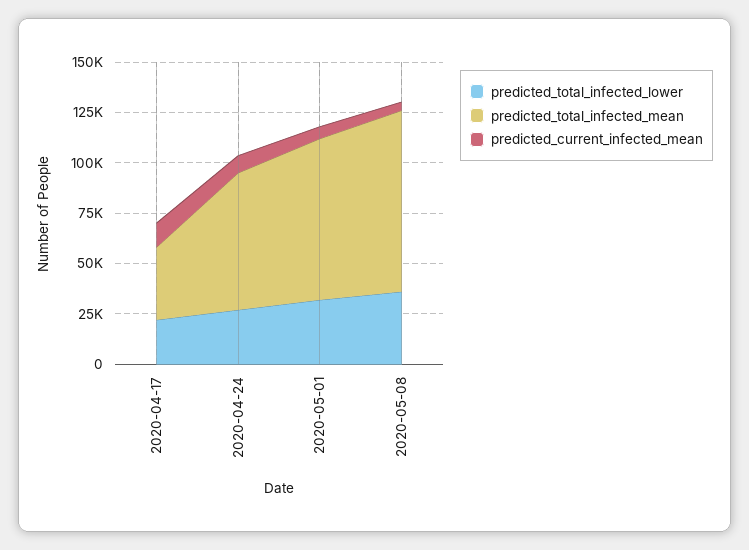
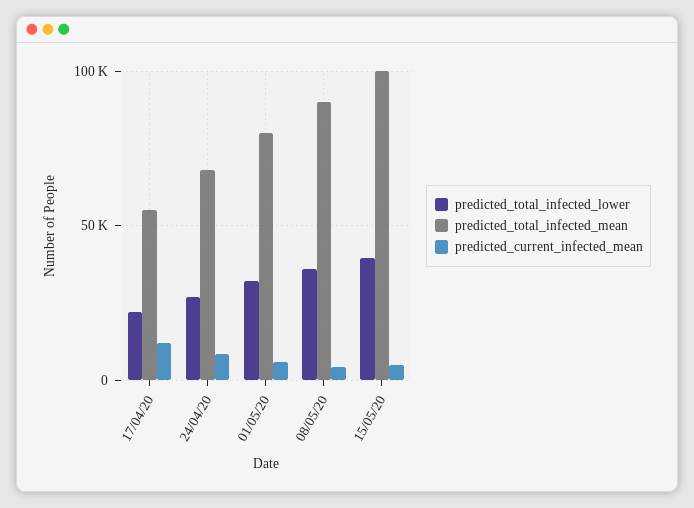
predicted_total_infected_mean, 2020-04-17: 35000 -> 55000
predicted_total_infected_lower, 15/05/20: none -> 40000
predicted_total_infected_mean, 15/05/20: none -> 100000
predicted_current_infected_mean, 15/05/20: none -> 5000

